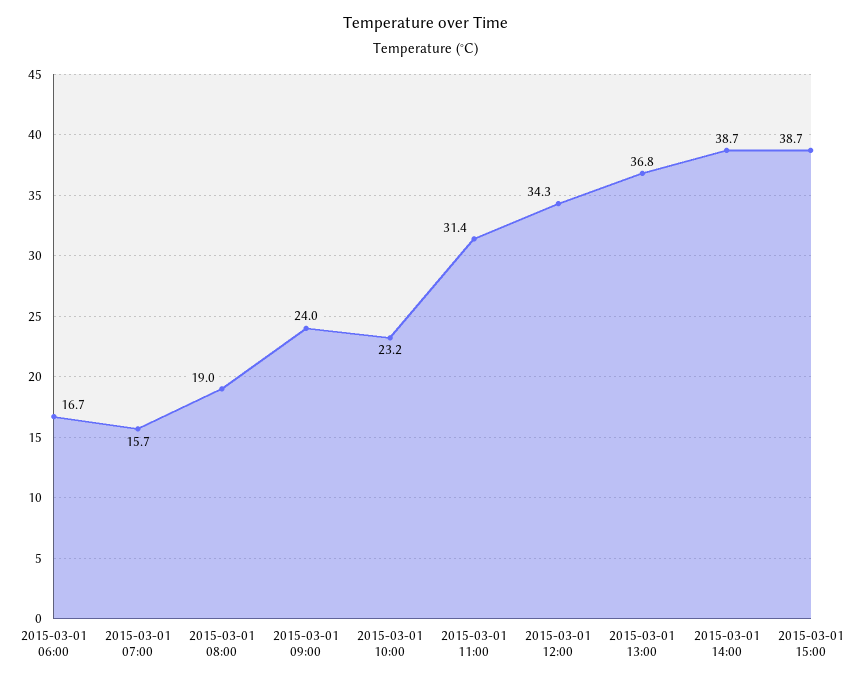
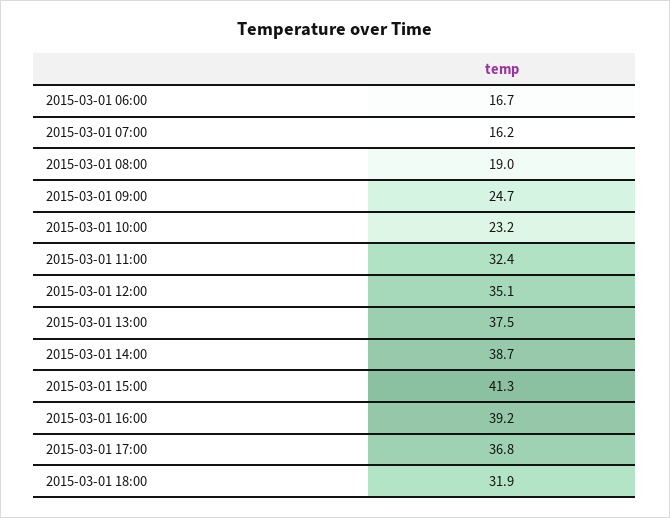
2015-03-01 07:00: 15.7 -> 16.2
2015-03-01 09:00: 24 -> 24.7
2015-03-01 11:00: 31.4 -> 32.4
2015-03-01 12:00: 34.3 -> 35.1
2015-03-01 13:00: 36.8 -> 37.5
2015-03-01 15:00: 38.7 -> 41.3
2015-03-01 16:00: none -> 39.2
2015-03-01 17:00: none -> 36.8
2015-03-01 18:00: none -> 31.9

